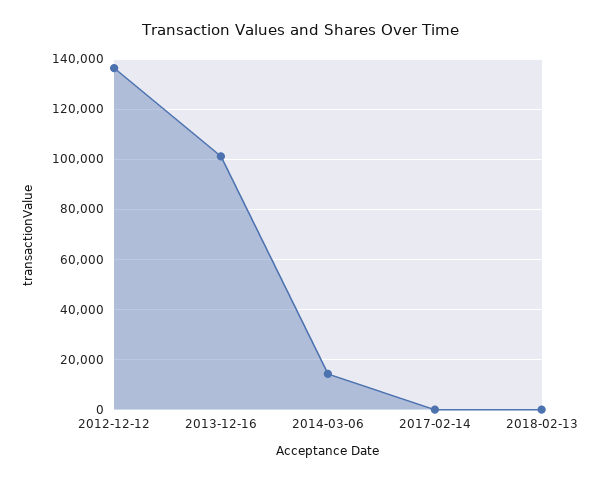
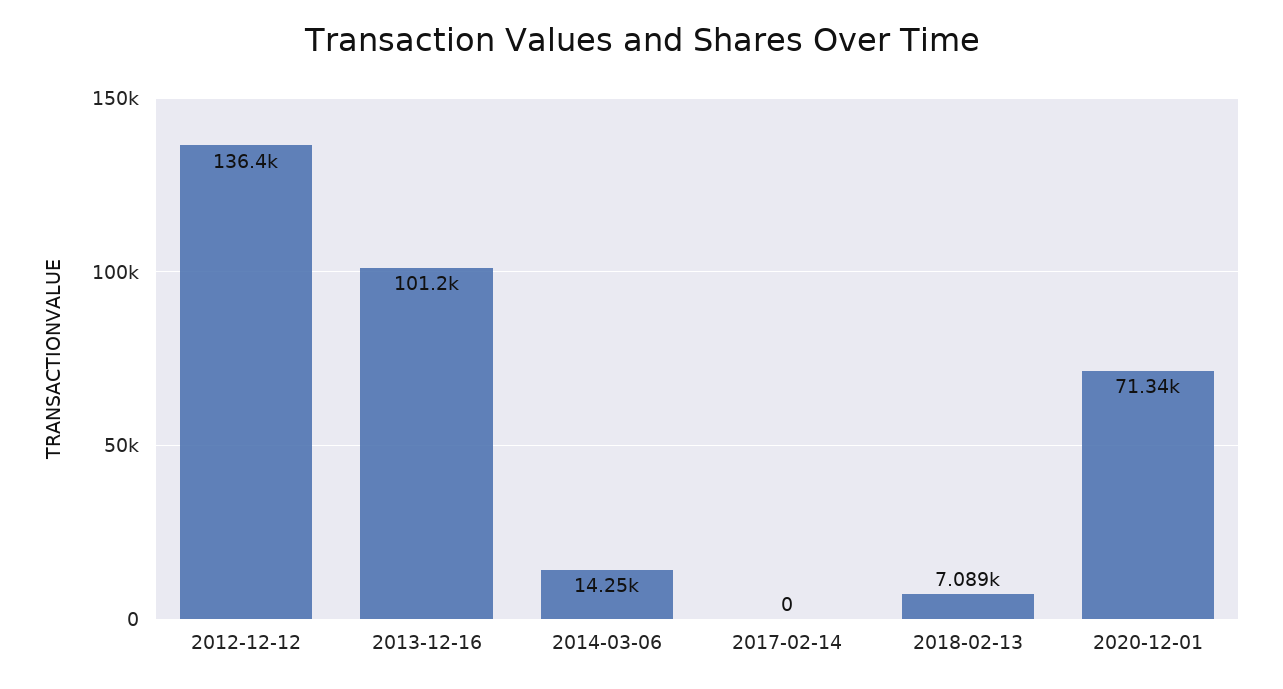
2018-02-13: 0 -> 7089
2020-12-01: none -> 71340

